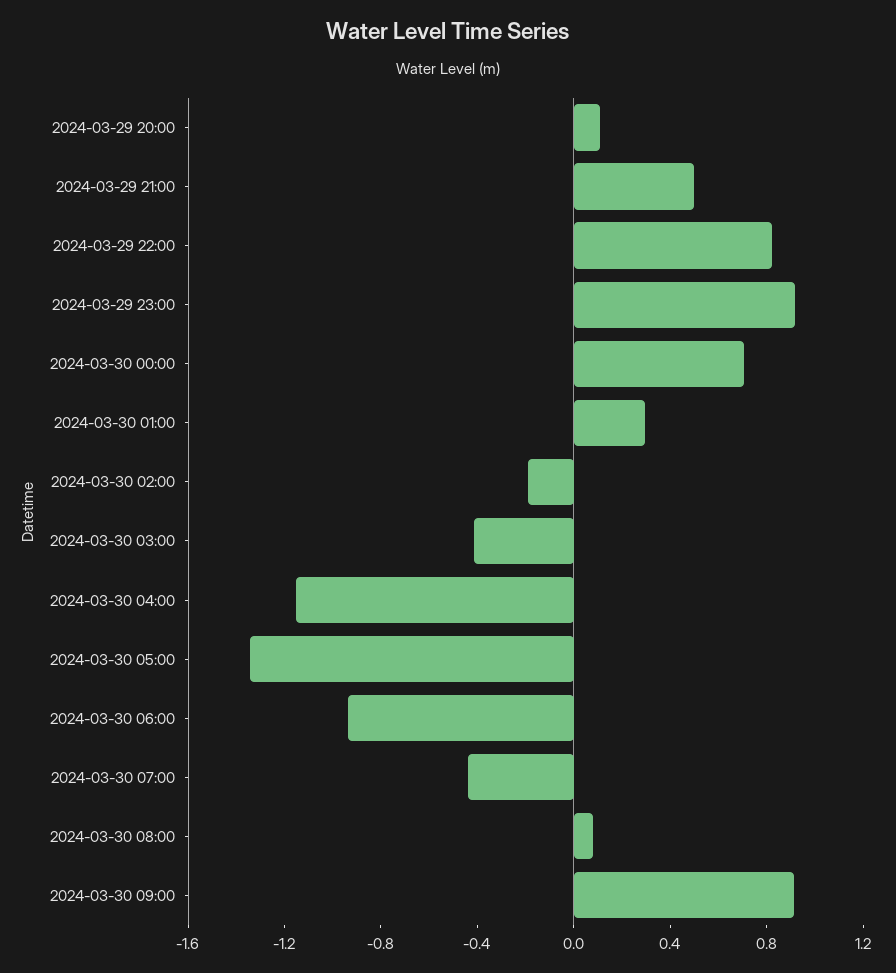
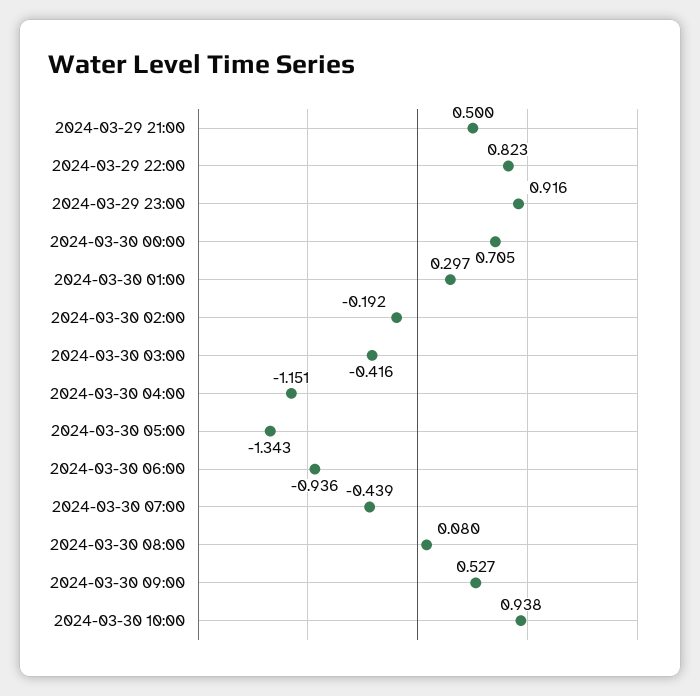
2024-03-29 20:00: 0.1 -> none
2024-03-30 09:00: 0.9 -> 0.527
2024-03-30 10:00: none -> 0.938

